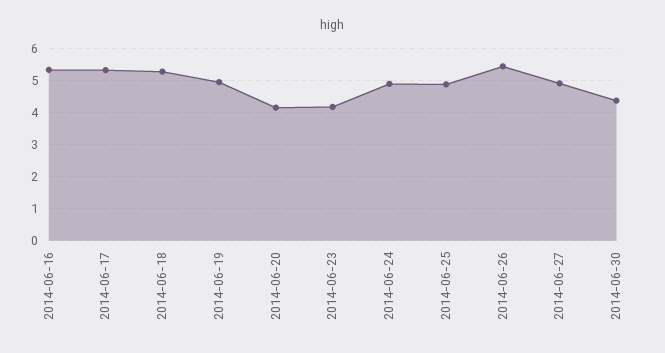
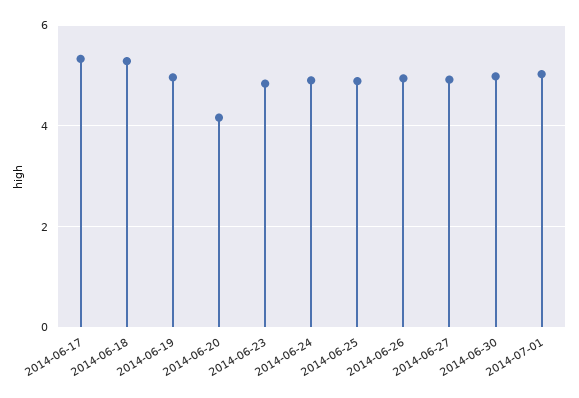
2014-06-16: 5.4 -> none
2014-06-23: 4.2 -> 4.8
2014-06-26: 5.4 -> 5
2014-06-30: 4.4 -> 5
2014-07-01: none -> 5

